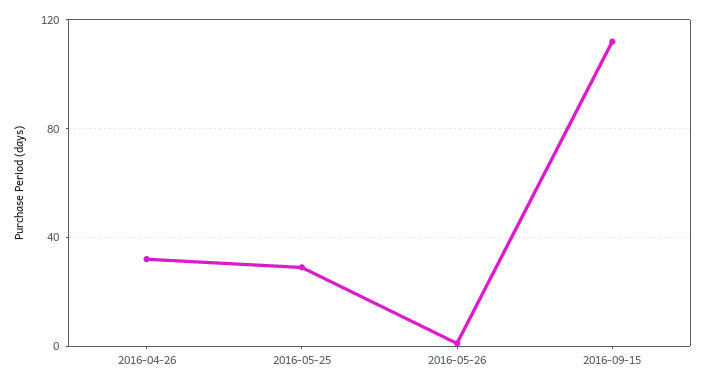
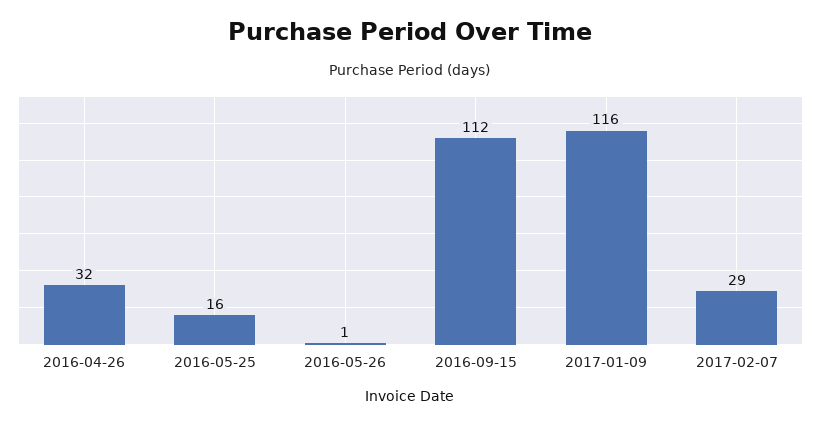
2016-05-25: 30 -> 16
2017-01-09: none -> 116
2017-02-07: none -> 29

